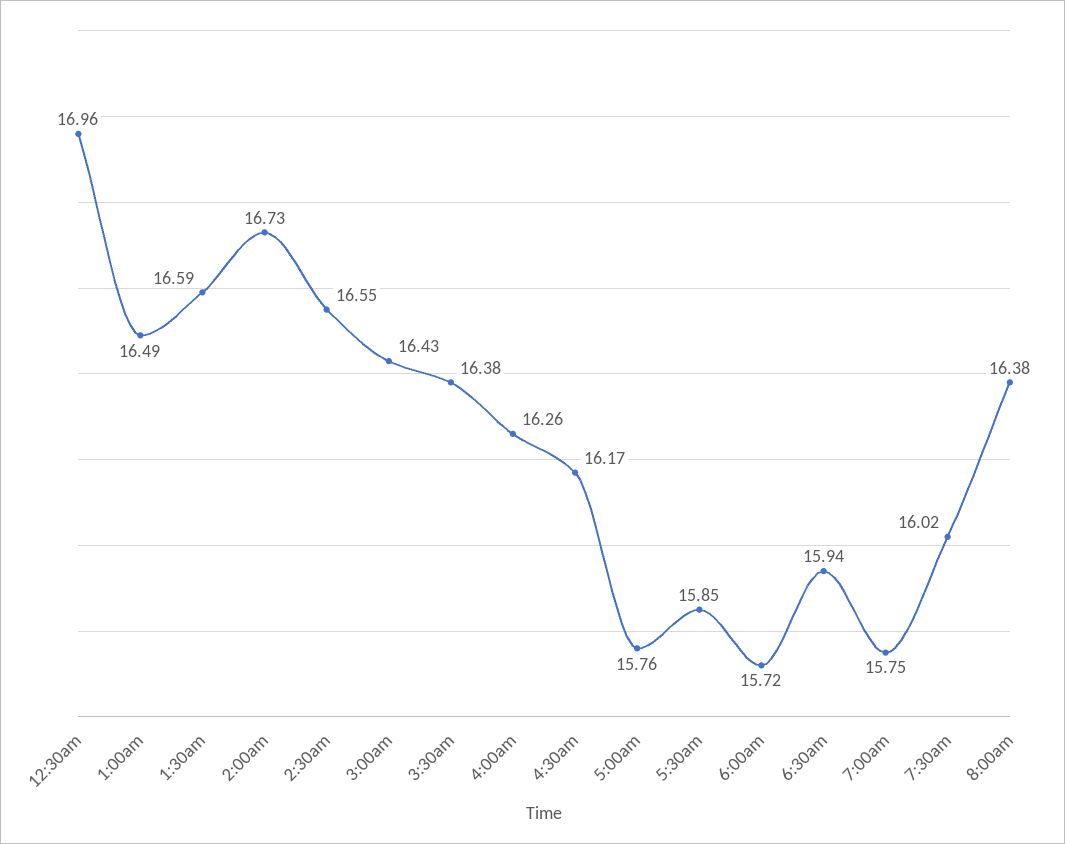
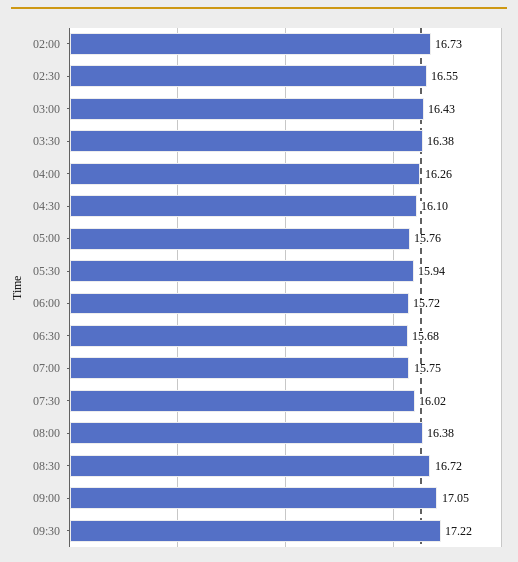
12:30am: 16.96 -> none
1:00am: 16.49 -> none
1:30am: 16.59 -> none
4:30am: 16.17 -> 16.1
5:30am: 15.85 -> 15.94
6:30am: 15.94 -> 15.68
08:30: none -> 16.72
09:00: none -> 17.05
09:30: none -> 17.22

